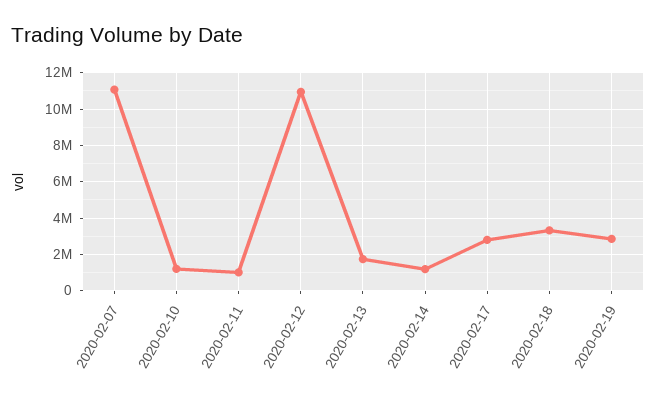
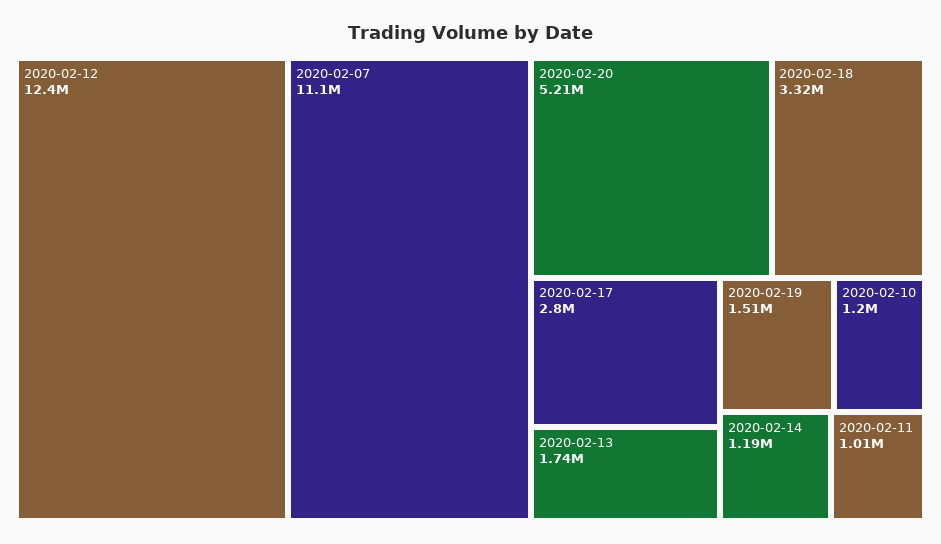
2020-02-12: 11000000 -> 12400000
2020-02-19: 3000000 -> 1510000
2020-02-20: none -> 5210000

